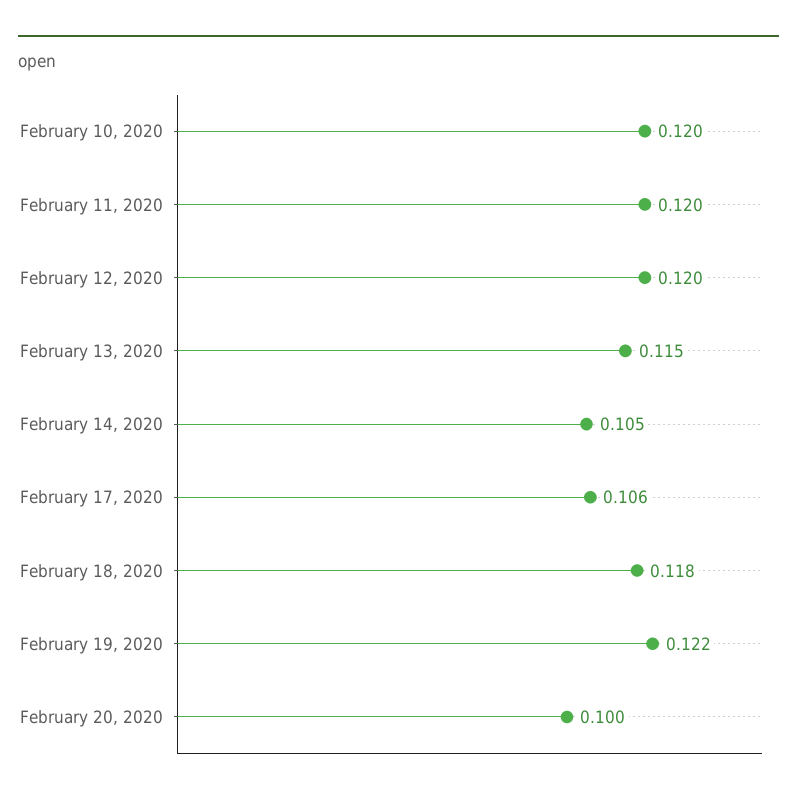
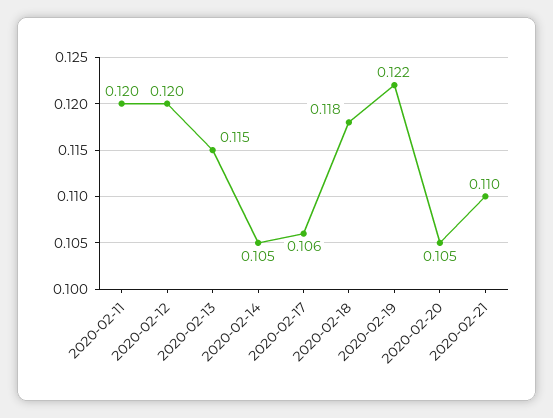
February 10, 2020: 0.12 -> none
February 20, 2020: 0.1 -> 0.105
2020-02-21: none -> 0.11

